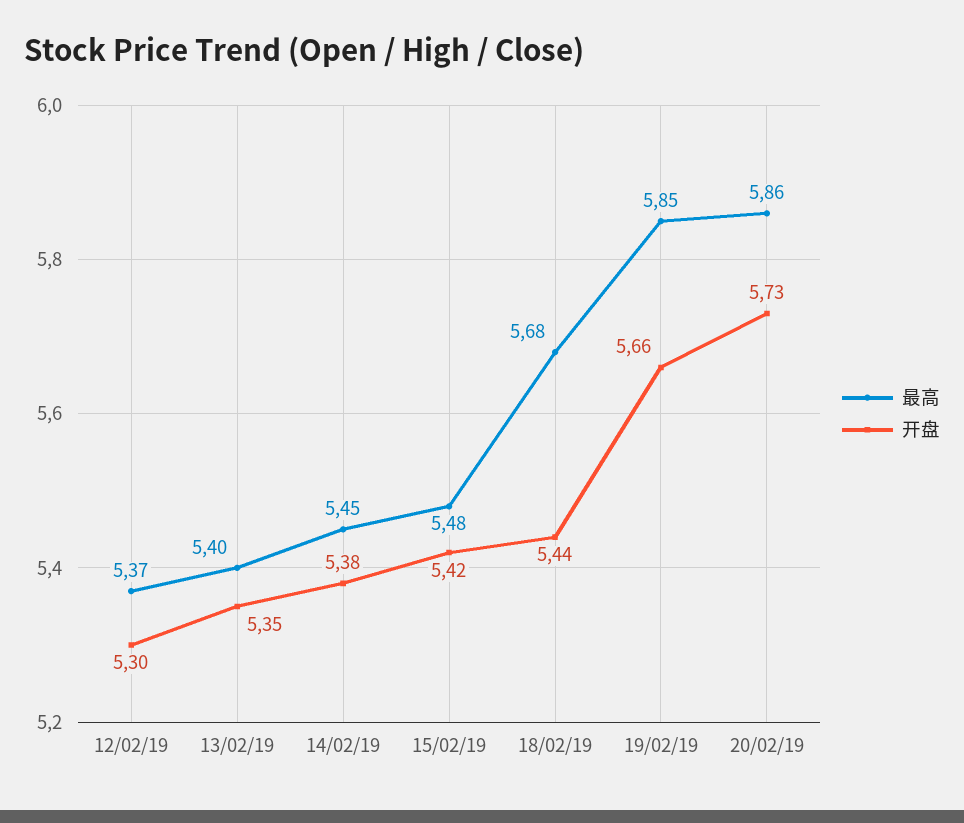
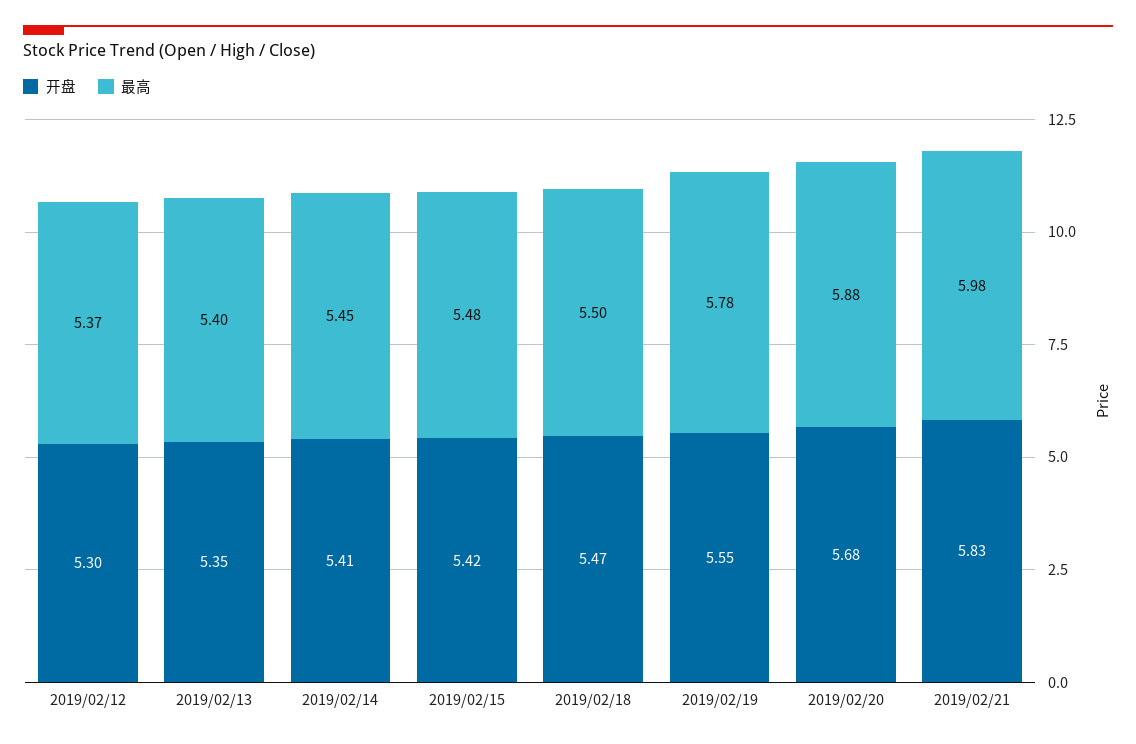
开盘, 14/02/19: 5.38 -> 5.41
最高, 18/02/19: 5.68 -> 5.5
开盘, 18/02/19: 5.44 -> 5.47
最高, 19/02/19: 5.85 -> 5.78
开盘, 19/02/19: 5.66 -> 5.55
最高, 20/02/19: 5.86 -> 5.88
开盘, 20/02/19: 5.73 -> 5.68
开盘, 2019/02/21: none -> 5.83
最高, 2019/02/21: none -> 5.98

